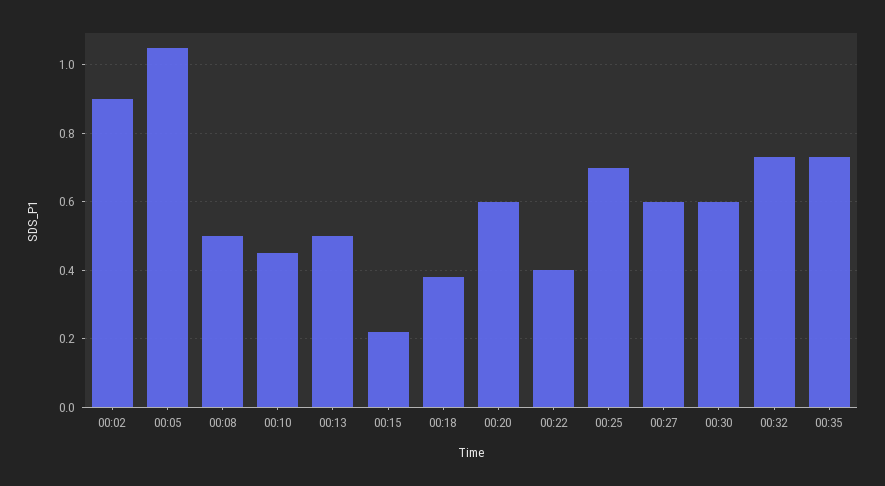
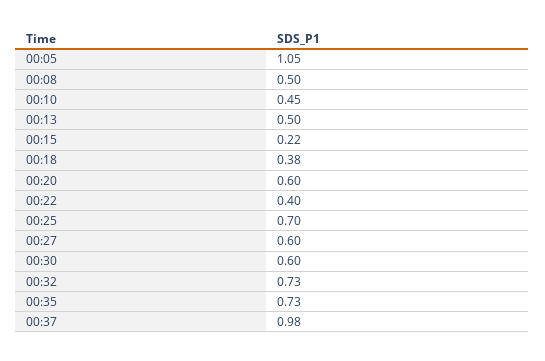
00:02: 0.9 -> none
00:37: none -> 0.98

